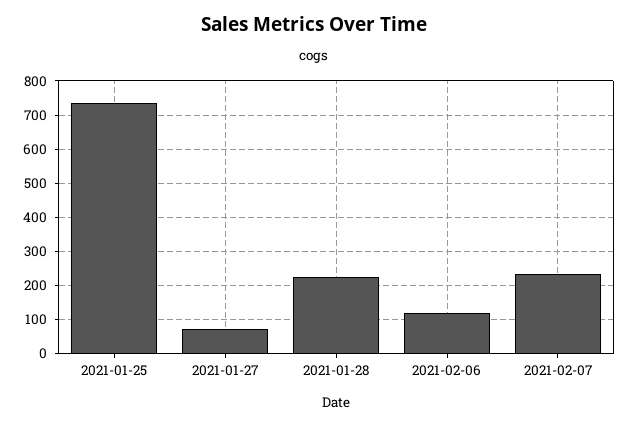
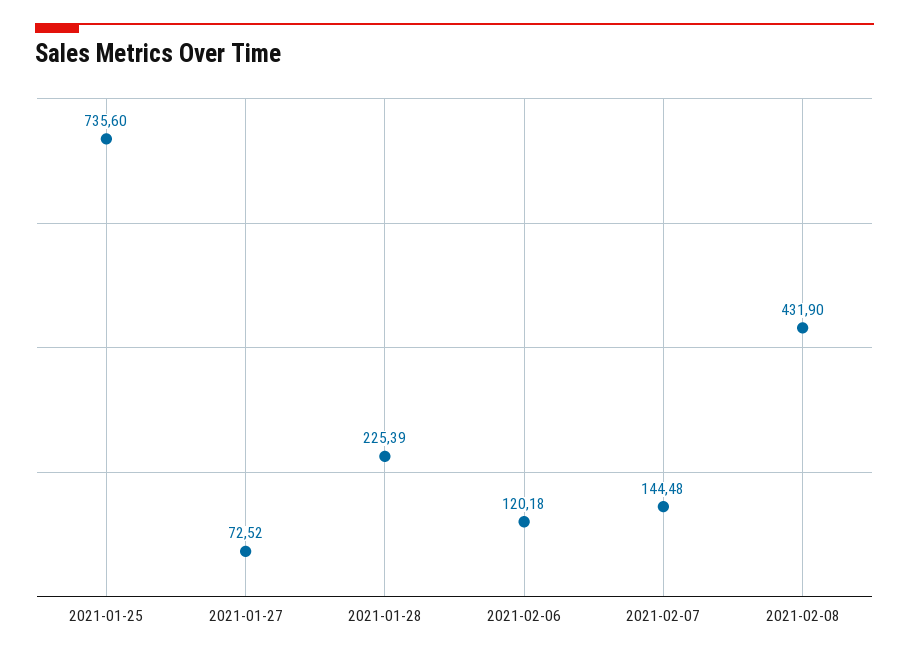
2021-02-07: 240 -> 144.48
2021-02-08: none -> 431.9

